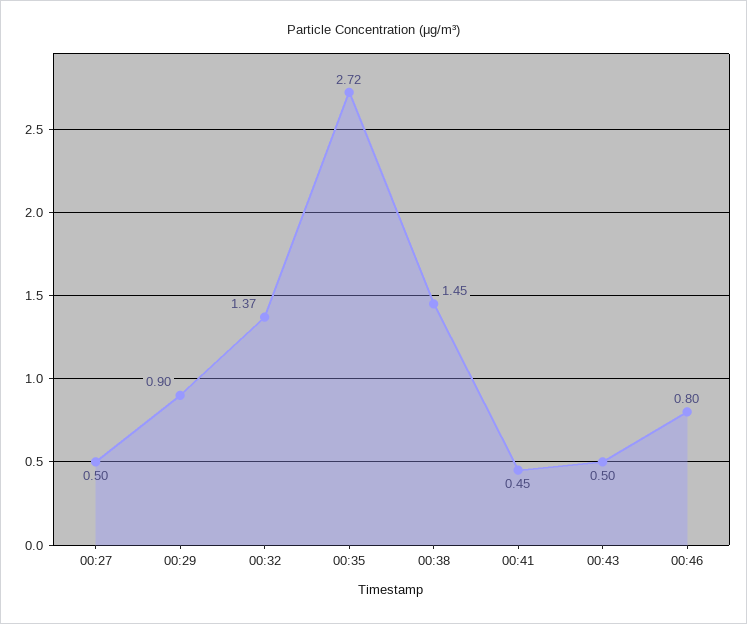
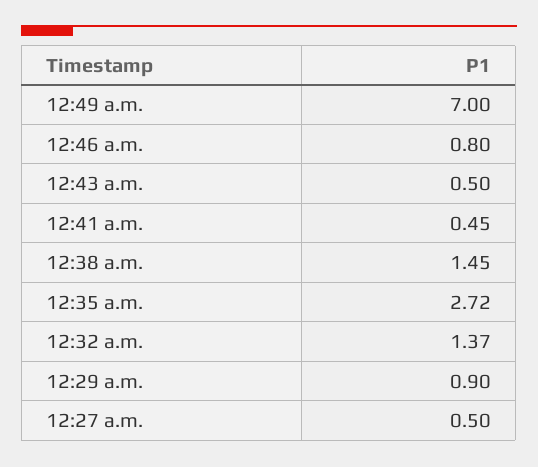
12:49 a.m.: none -> 7

